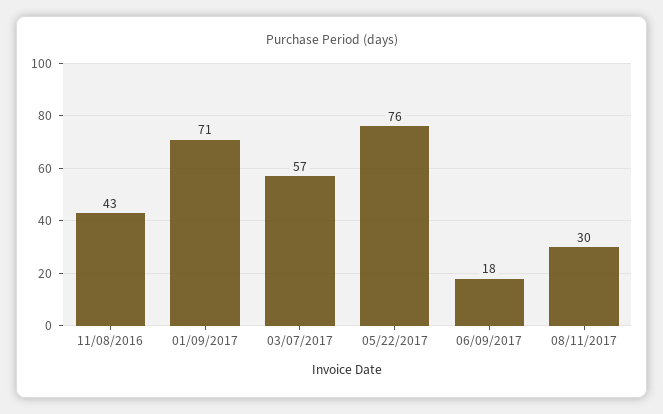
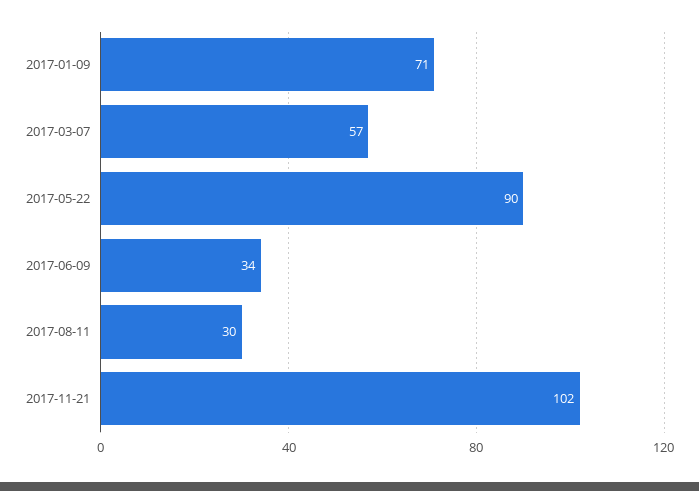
11/08/2016: 43 -> none
05/22/2017: 76 -> 90
06/09/2017: 18 -> 34
2017-11-21: none -> 102

